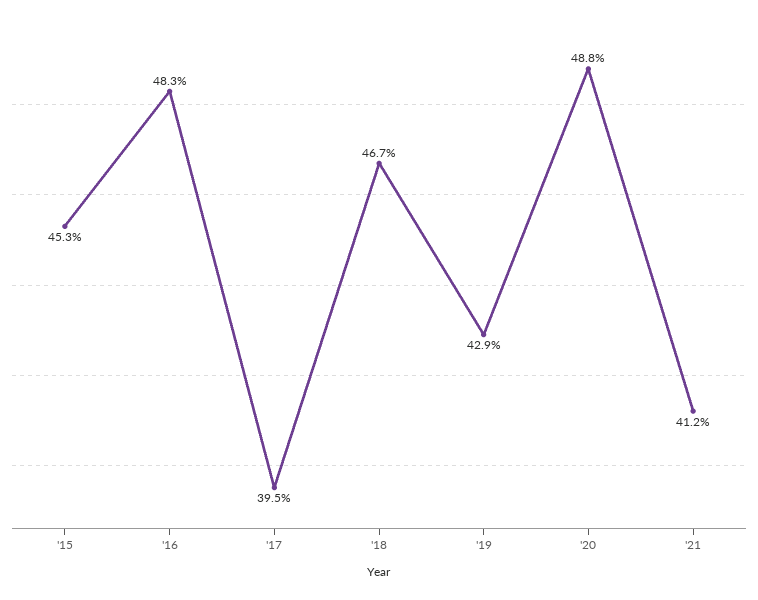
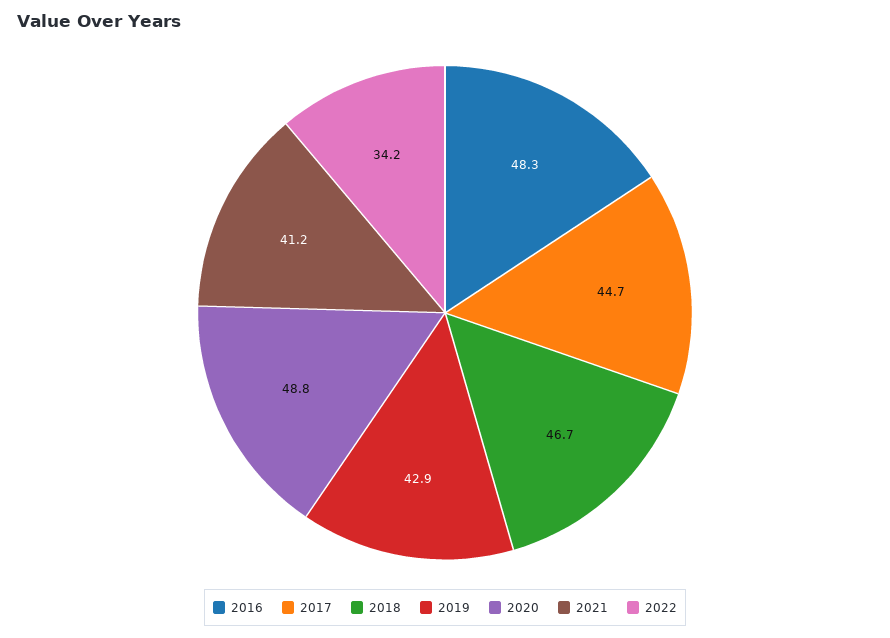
'15: 45.3 -> none
'17: 39.5 -> 44.7
2022: none -> 34.2

